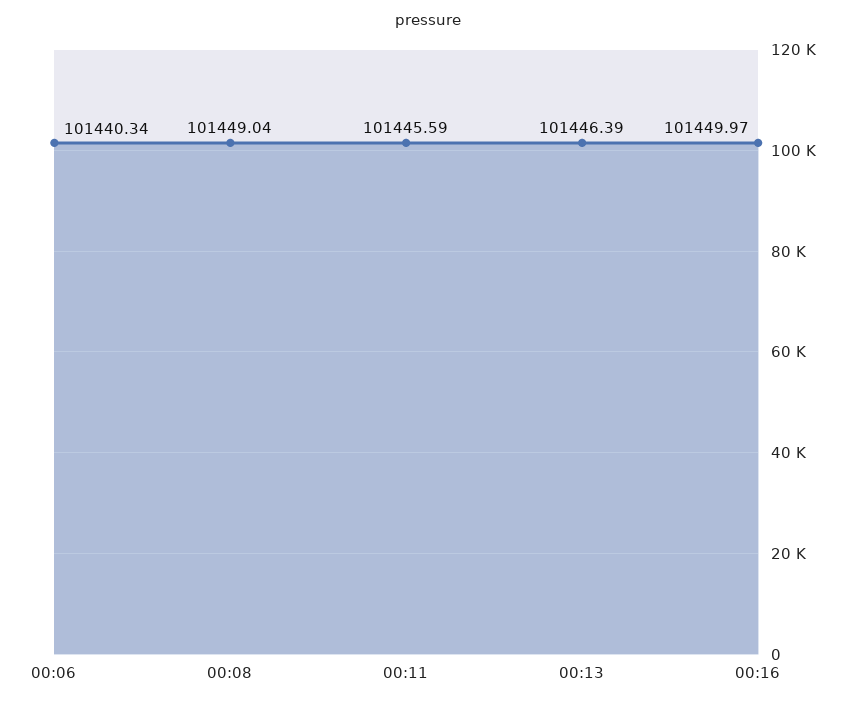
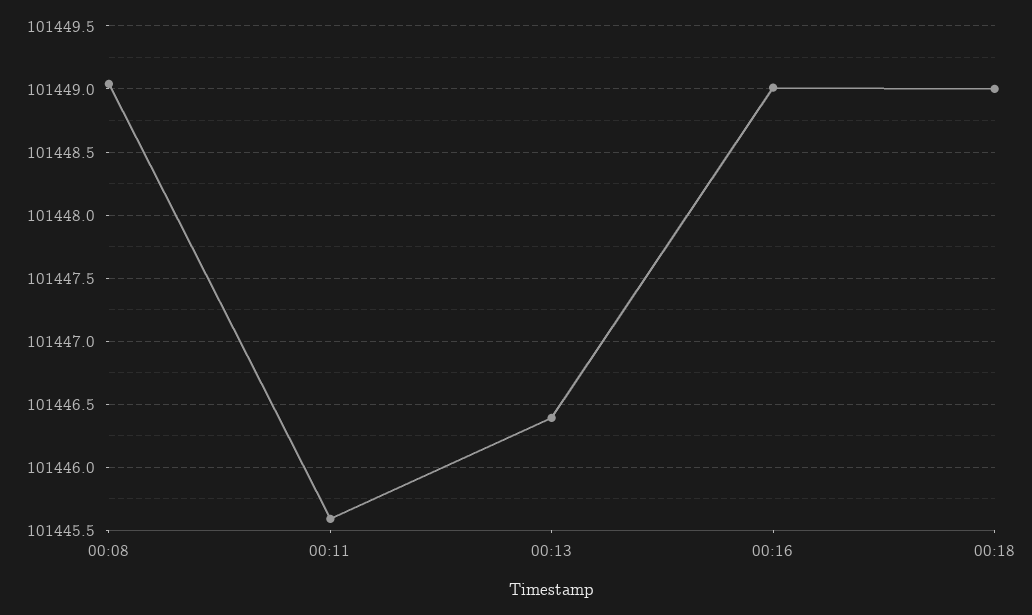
00:06: 101440.34 -> none
00:16: 101449.97 -> 101449
00:18: none -> 101449

